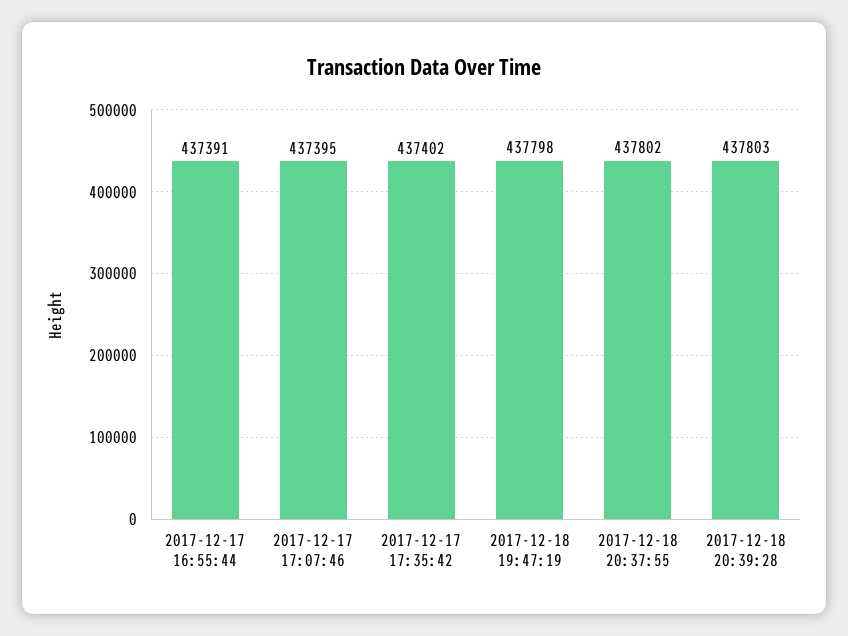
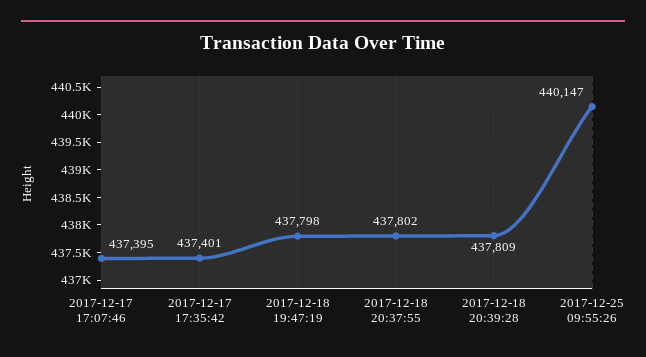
2017-12-17 16:55:44: 437391 -> none
2017-12-17 17:35:42: 437402 -> 437401
2017-12-18 20:39:28: 437803 -> 437809
2017-12-25 09:55:26: none -> 440147

